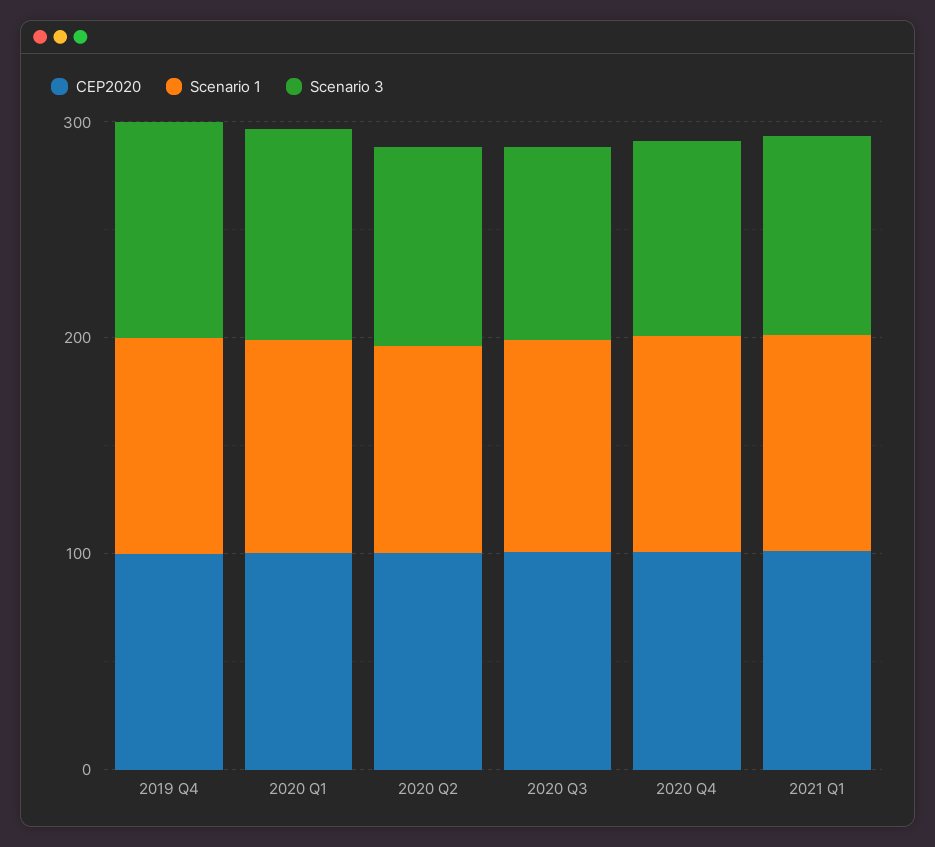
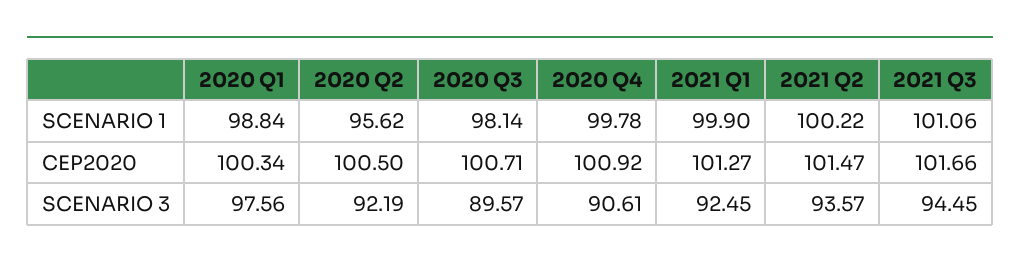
CEP2020, 2019 Q4: 100 -> none
Scenario 1, 2019 Q4: 100 -> none
Scenario 3, 2019 Q4: 100 -> none
Scenario 1, 2021 Q2: none -> 100.22
Scenario 1, 2021 Q3: none -> 101.06
CEP2020, 2021 Q2: none -> 101.47
CEP2020, 2021 Q3: none -> 101.66
Scenario 3, 2021 Q2: none -> 93.57
Scenario 3, 2021 Q3: none -> 94.45

